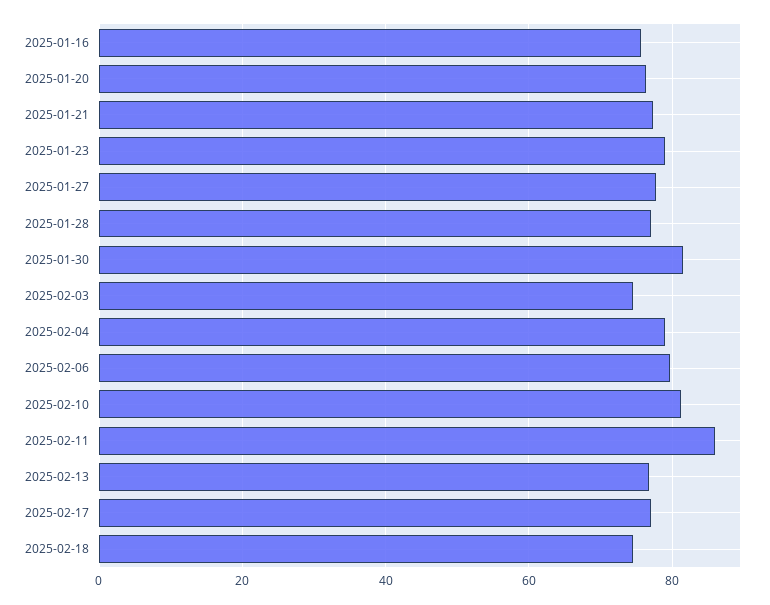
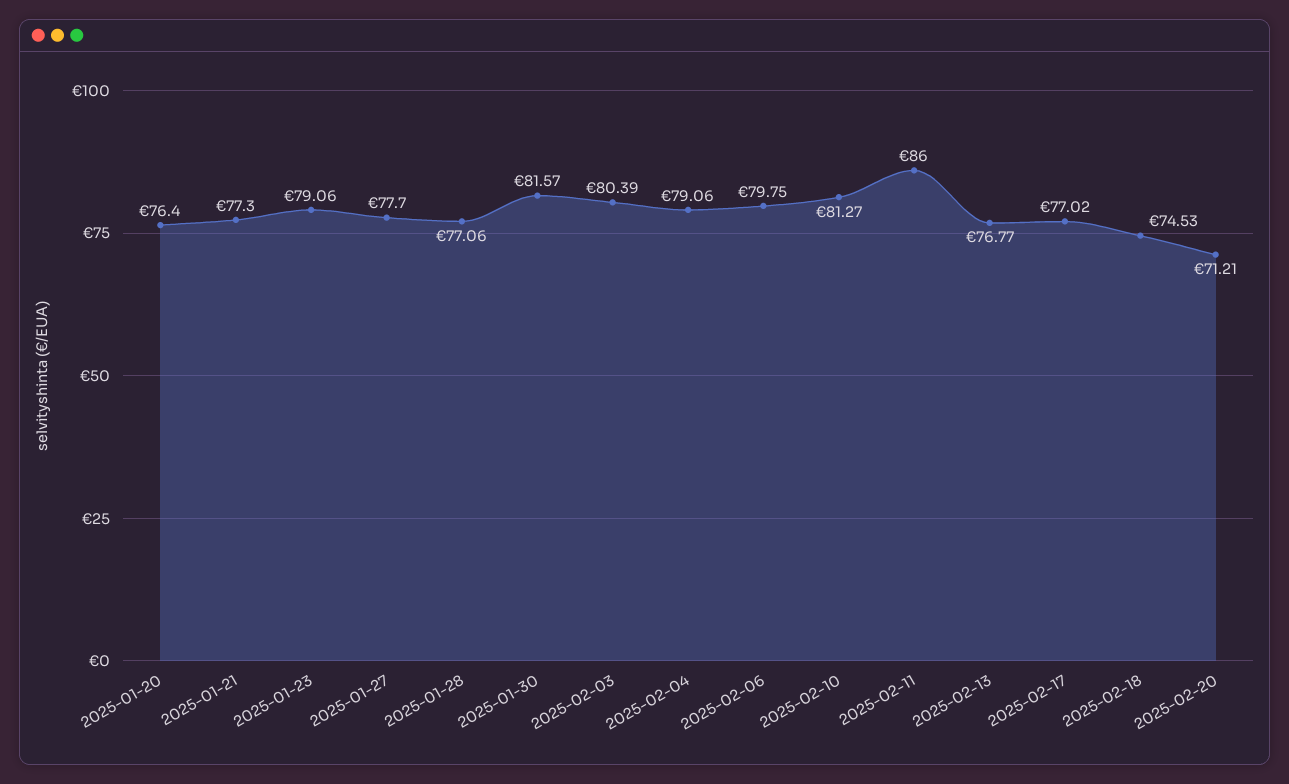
2025-01-16: 76 -> none
2025-02-03: 74 -> 80.39
2025-02-20: none -> 71.21

